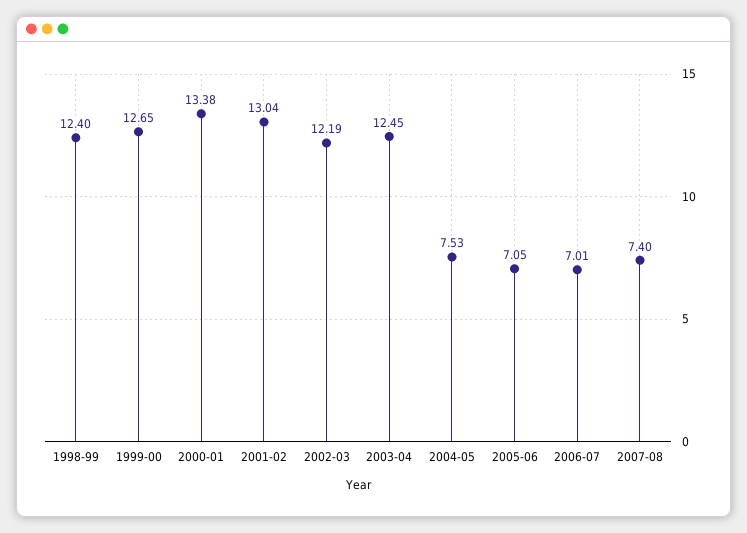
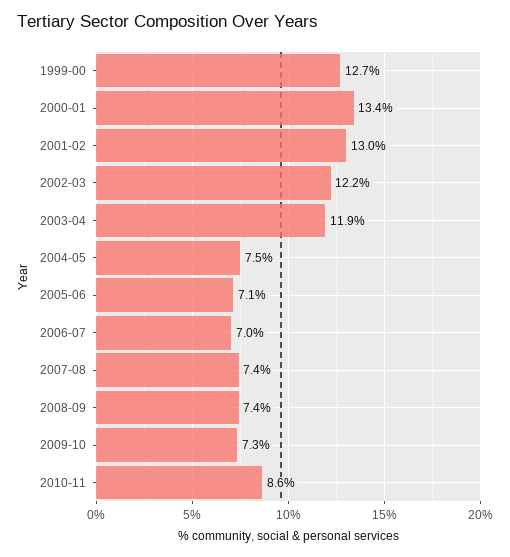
1998-99: 12.4 -> none
2003-04: 12.45 -> 11.9
2008-09: none -> 7.4
2009-10: none -> 7.3
2010-11: none -> 8.6

